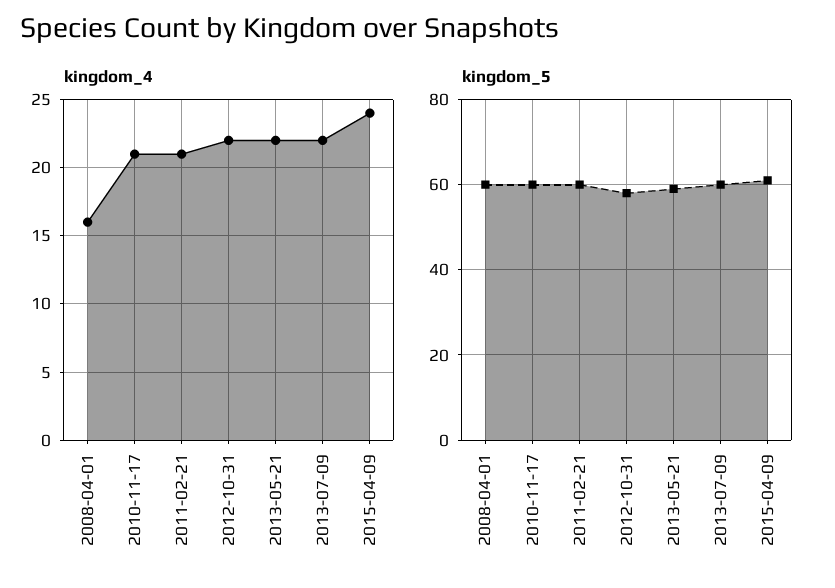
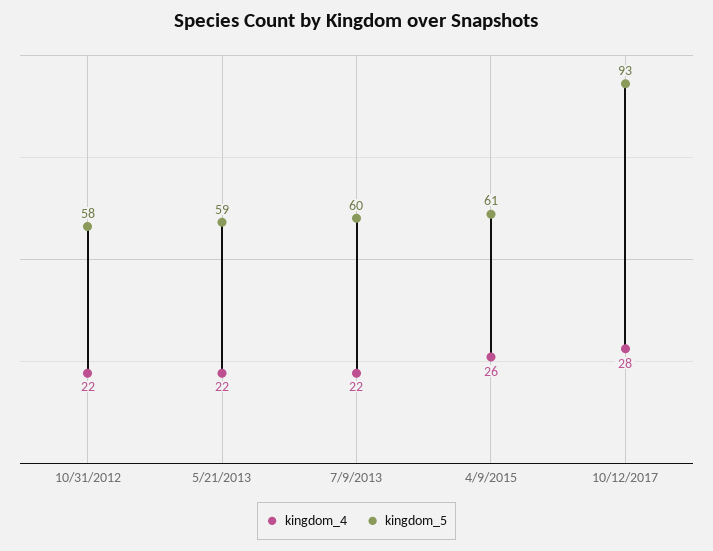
kingdom_4, 2008-04-01: 16 -> none
kingdom_4, 2010-11-17: 21 -> none
kingdom_4, 2011-02-21: 21 -> none
kingdom_4, 2015-04-09: 24 -> 26
kingdom_5, 2008-04-01: 60 -> none
kingdom_5, 2010-11-17: 60 -> none
kingdom_5, 2011-02-21: 60 -> none
kingdom_4, 10/12/2017: none -> 28
kingdom_5, 10/12/2017: none -> 93

